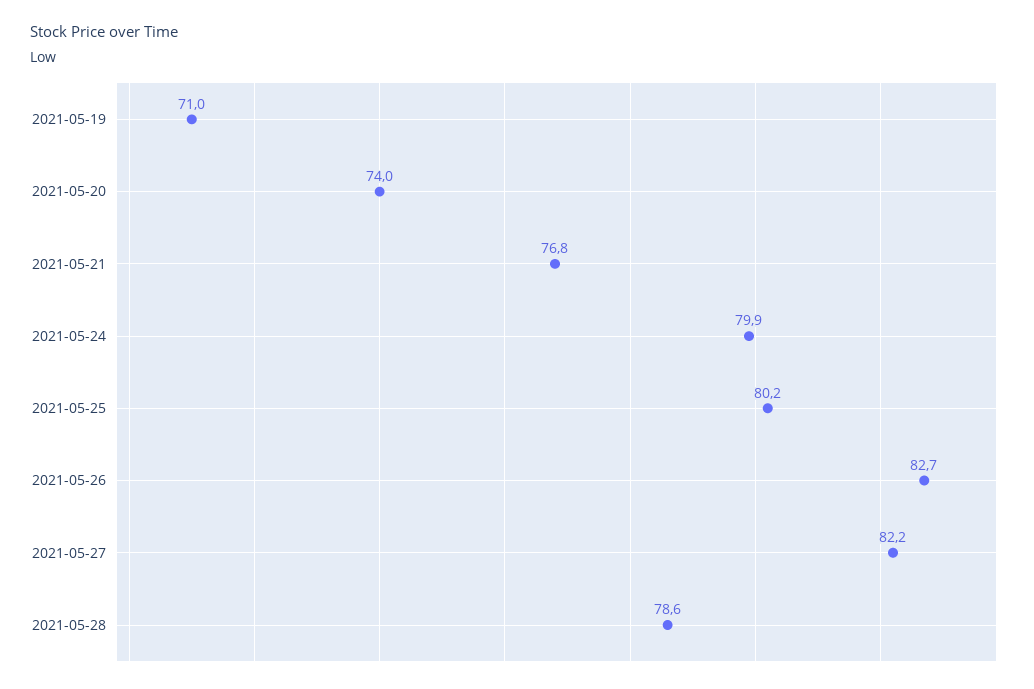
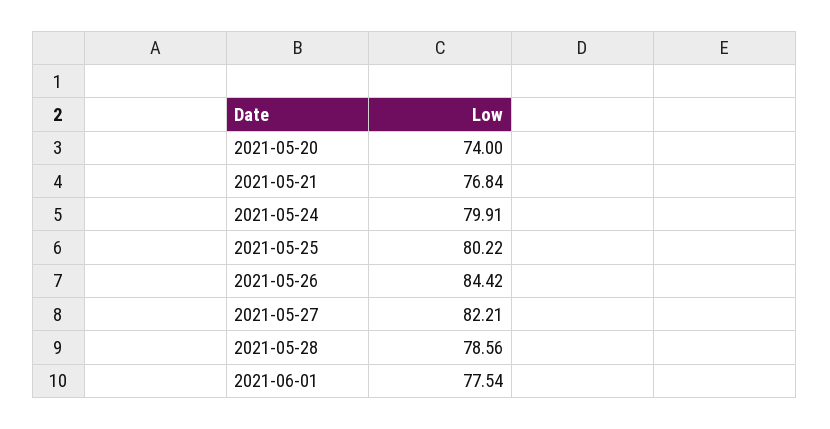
2021-05-19: 71 -> none
2021-05-26: 82.7 -> 84.42
2021-06-01: none -> 77.54

